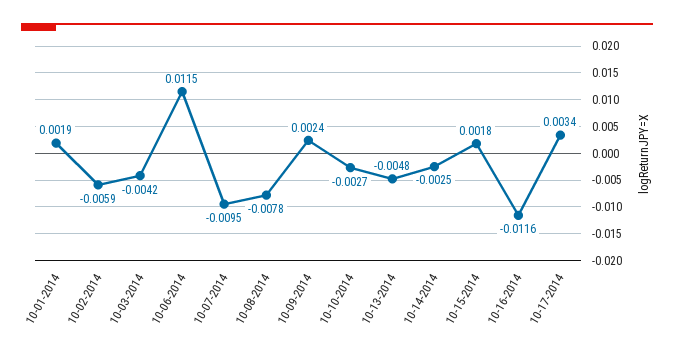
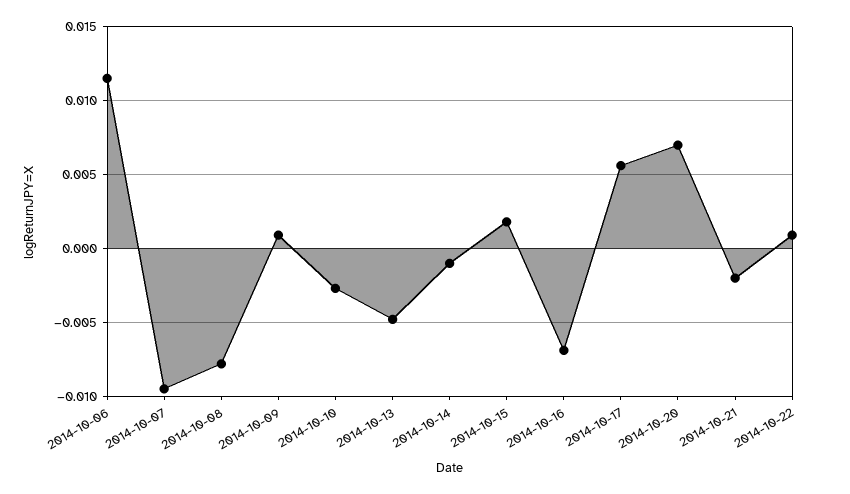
10-01-2014: 0.0019 -> none
10-02-2014: -0.0059 -> none
10-03-2014: -0.0042 -> none
10-09-2014: 0.0024 -> 0.001
10-14-2014: -0.0025 -> -0.001
10-16-2014: -0.0116 -> -0.007
10-17-2014: 0.0034 -> 0.0055
2014-10-20: none -> 0.007
2014-10-21: none -> -0.002
2014-10-22: none -> 0.001

